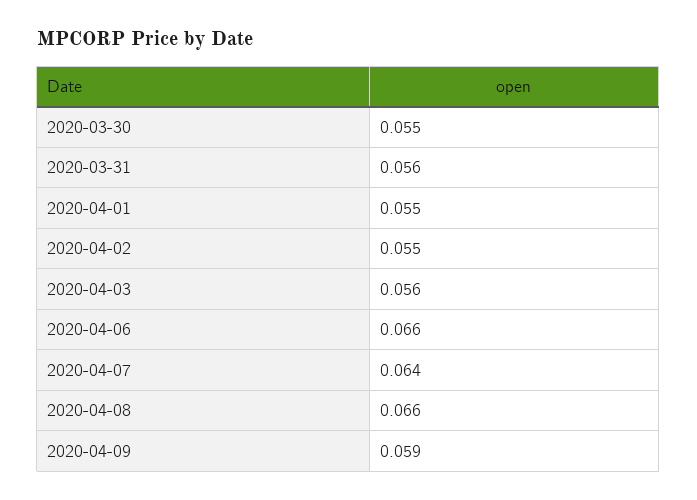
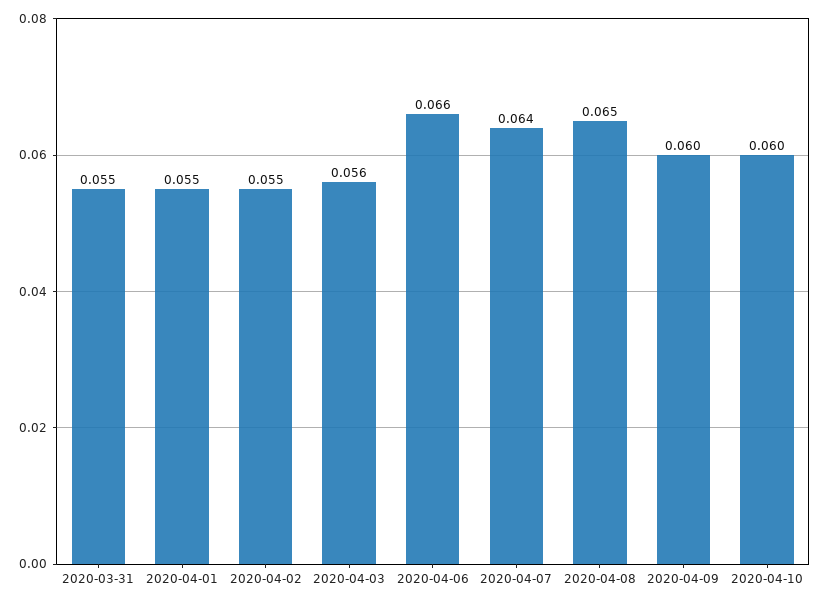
2020-03-30: 0.055 -> none
2020-03-31: 0.056 -> 0.055
2020-04-08: 0.066 -> 0.065
2020-04-09: 0.059 -> 0.06
2020-04-10: none -> 0.06

